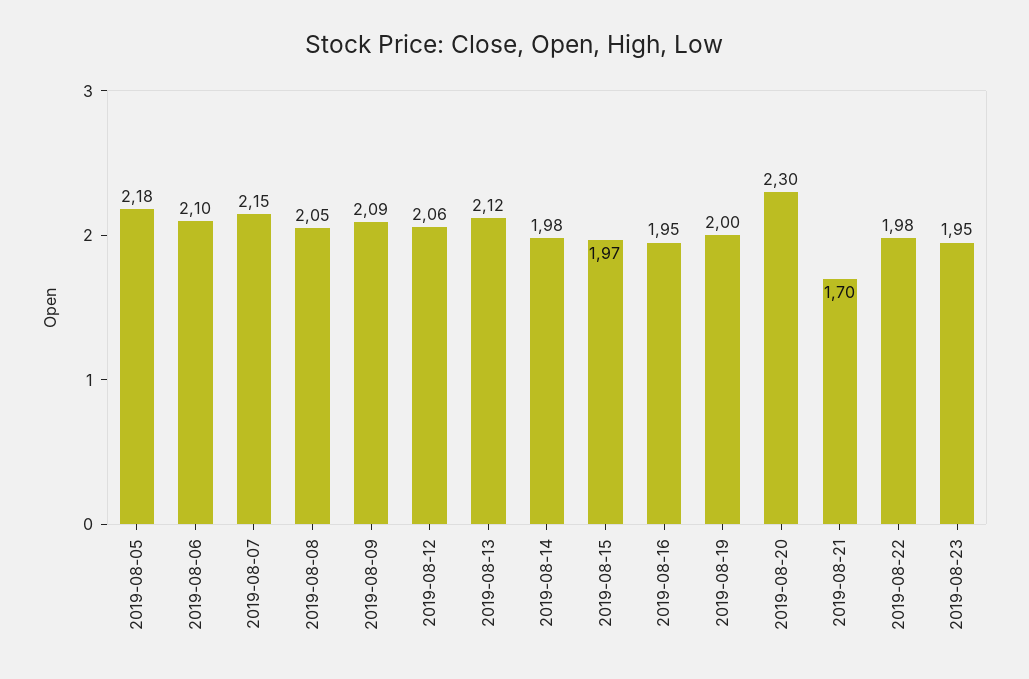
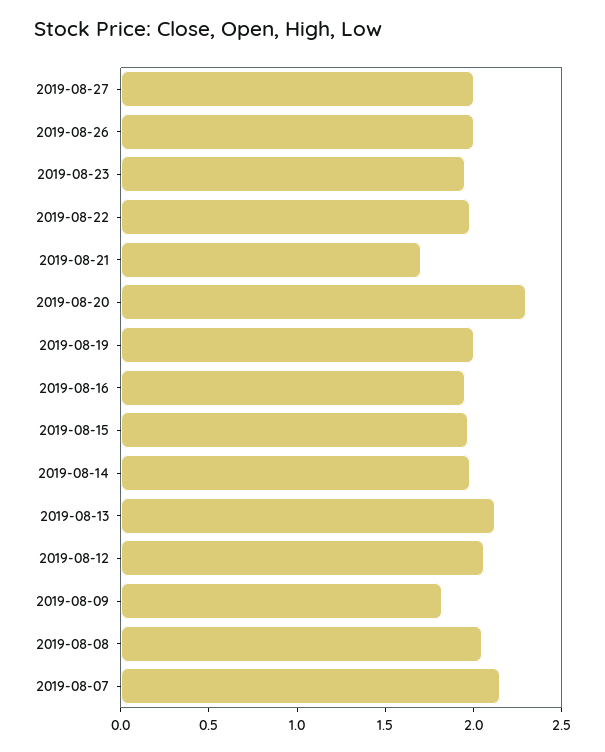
2019-08-05: 2.18 -> none
2019-08-06: 2.1 -> none
2019-08-09: 2.09 -> 1.8
2019-08-27: none -> 2
2019-08-26: none -> 2

